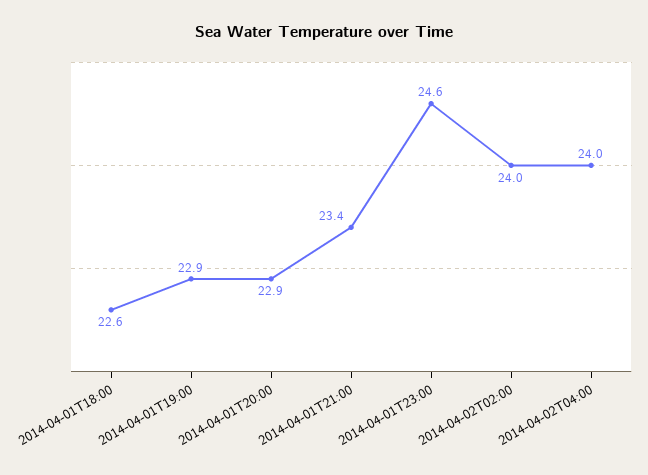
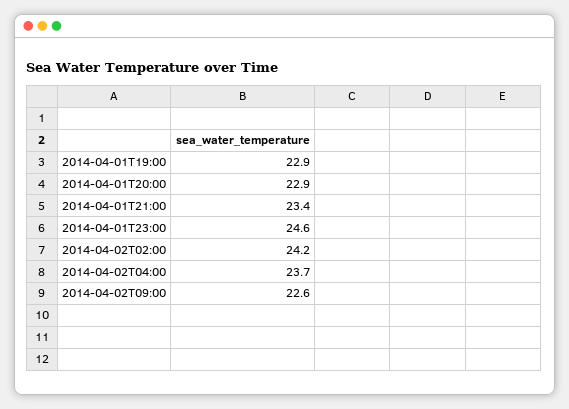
2014-04-01T18:00: 22.6 -> none
2014-04-02T02:00: 24 -> 24.2
2014-04-02T04:00: 24 -> 23.7
2014-04-02T09:00: none -> 22.6

